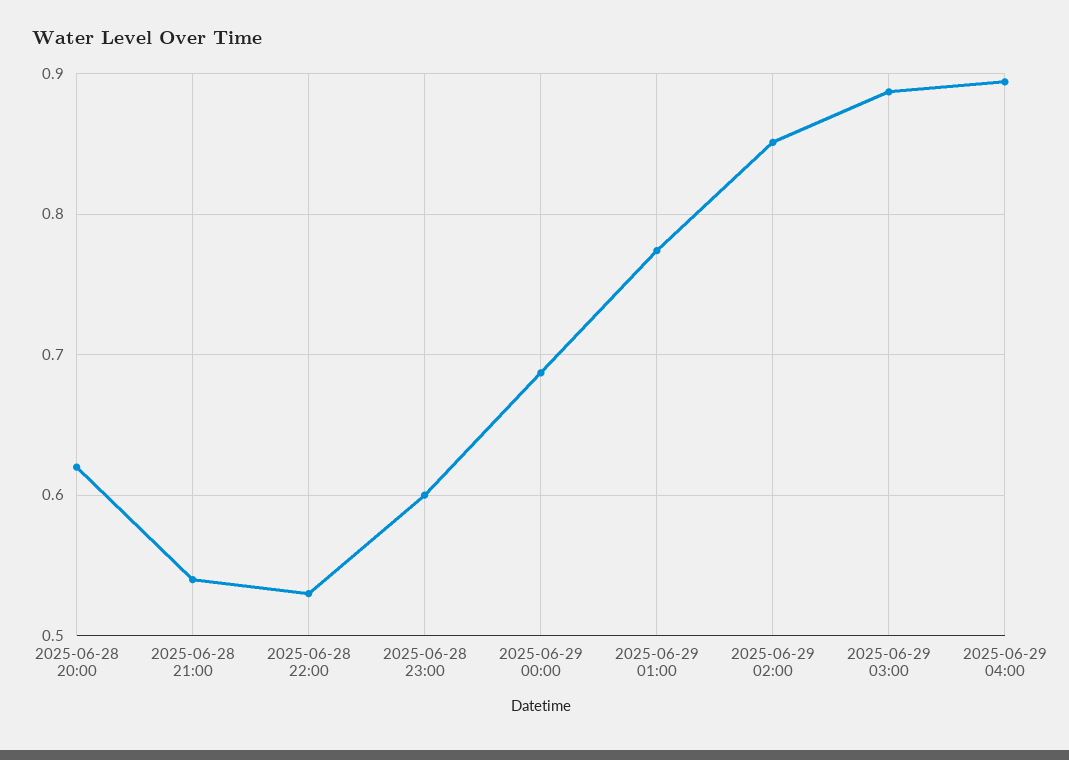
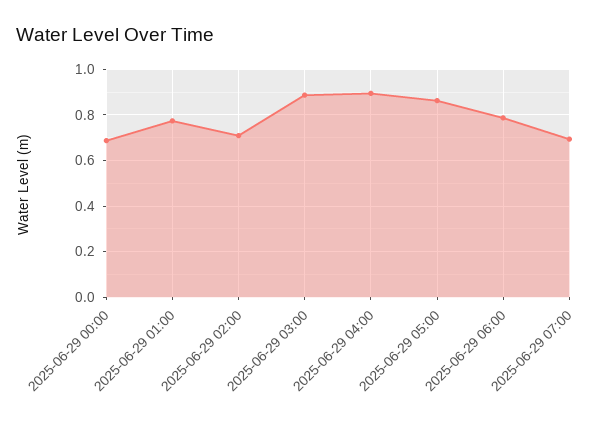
2025-06-28 20:00: 0.62 -> none
2025-06-28 21:00: 0.54 -> none
2025-06-28 22:00: 0.53 -> none
2025-06-28 23:00: 0.6 -> none
2025-06-29 02:00: 0.85 -> 0.7
2025-06-29 05:00: none -> 0.85
2025-06-29 06:00: none -> 0.8
2025-06-29 07:00: none -> 0.7

